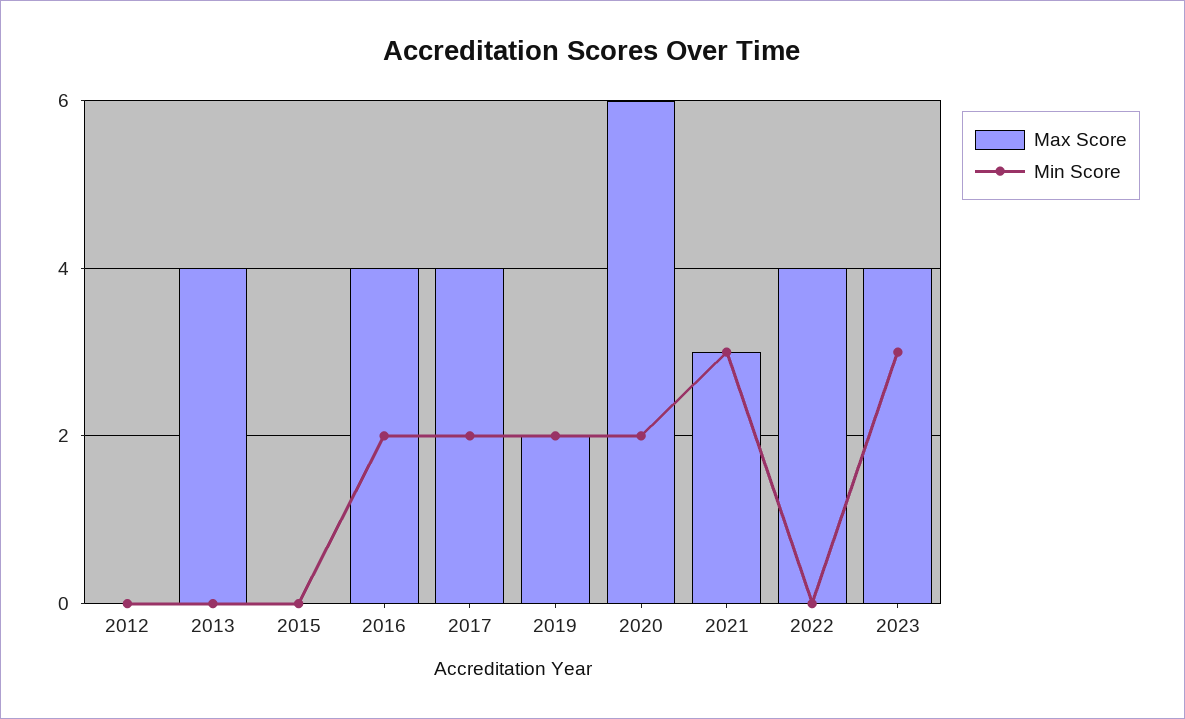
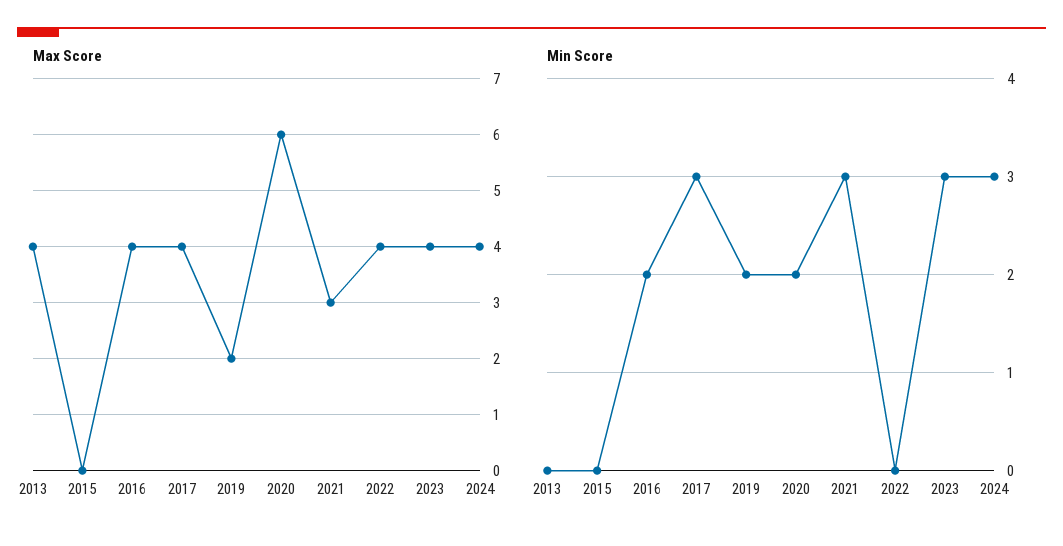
Max Score, 2012: 0 -> none
Min Score, 2012: 0 -> none
Min Score, 2017: 2 -> 3
Max Score, 2024: none -> 4
Min Score, 2024: none -> 3

